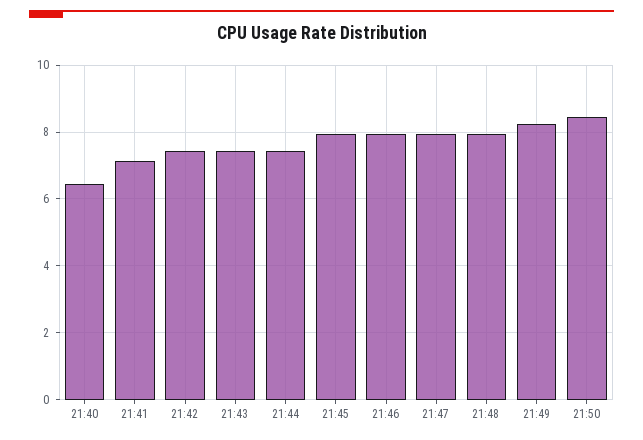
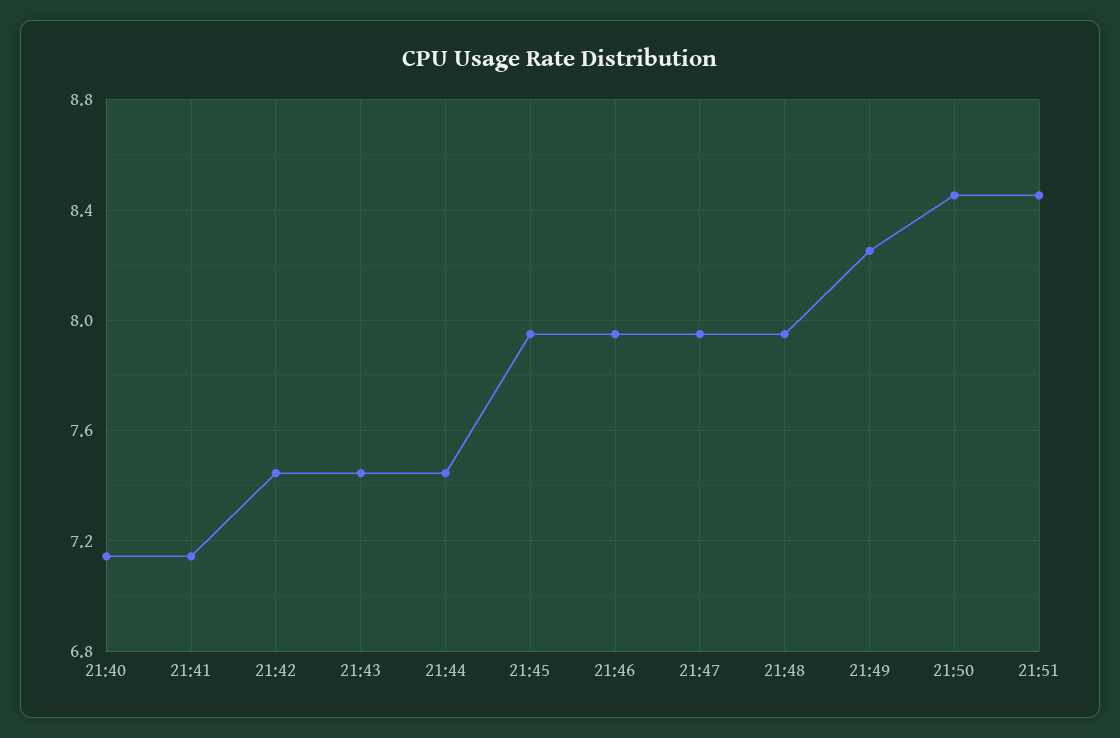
21:40: 6.4 -> 7.15
21:51: none -> 8.45

